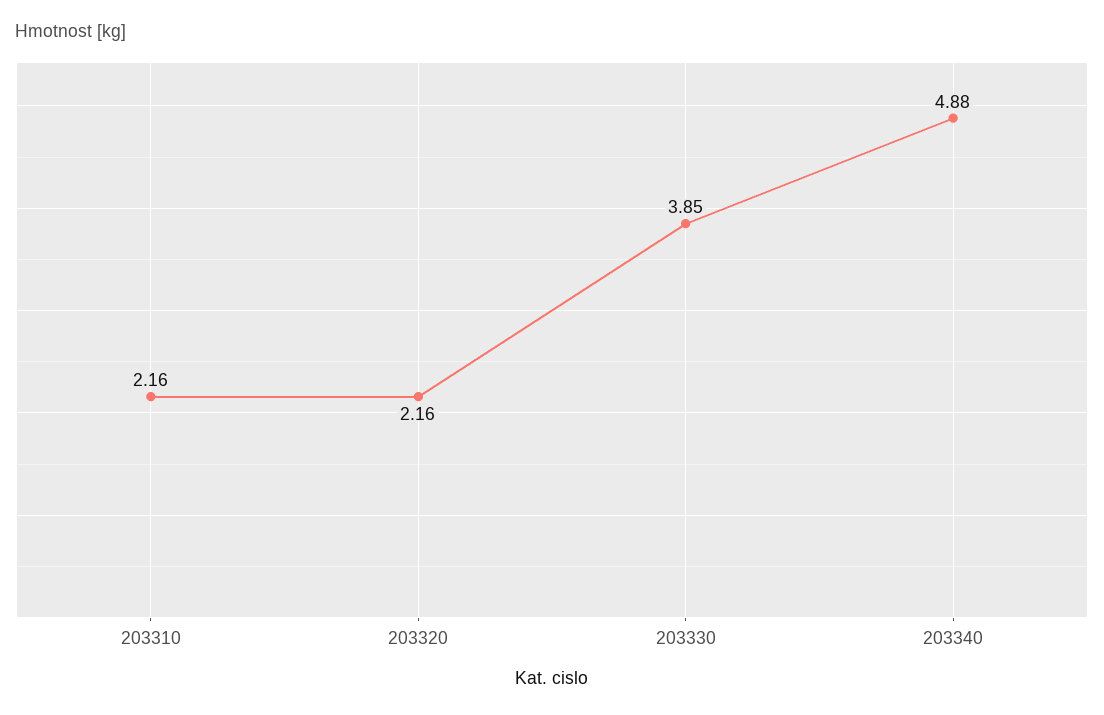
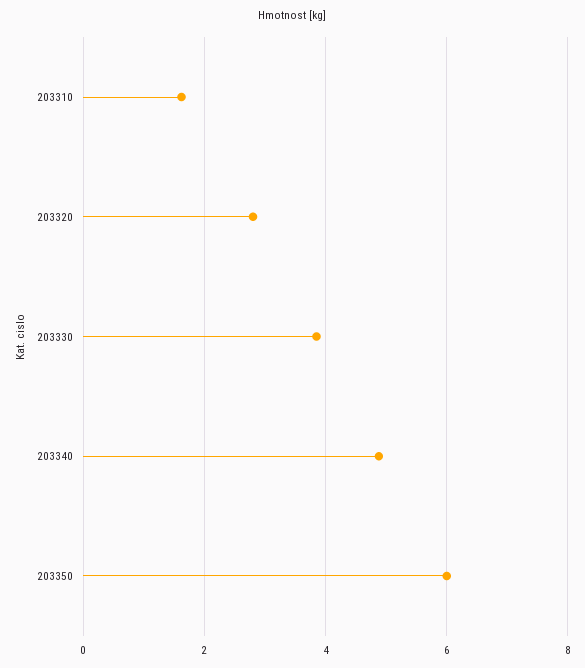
203310: 2.16 -> 1.6
203320: 2.16 -> 2.8
203350: none -> 6

